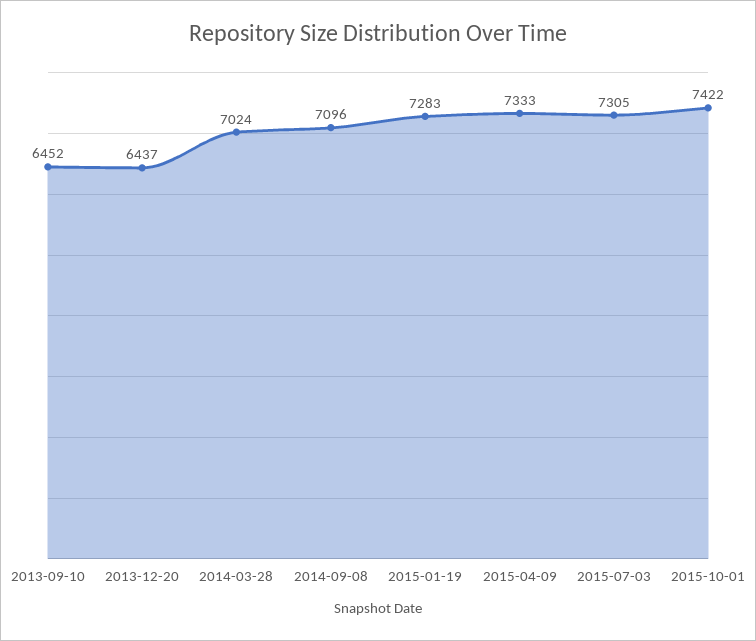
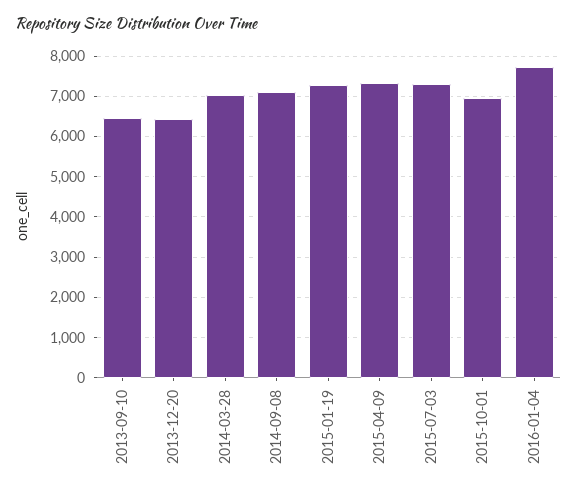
2015-10-01: 7422 -> 7000
2016-01-04: none -> 7800

